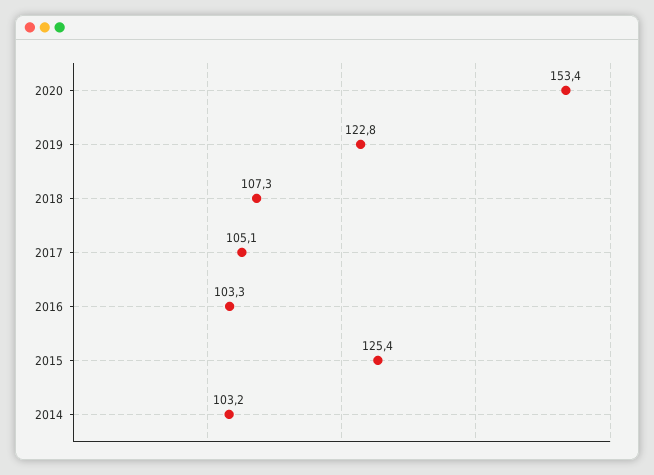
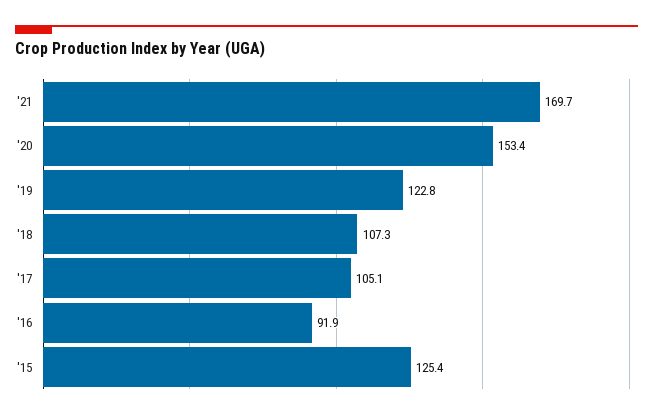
2016: 103.3 -> 91.9
2014: 103.2 -> none
'21: none -> 169.7

